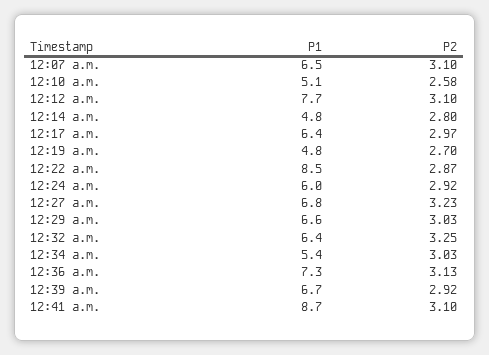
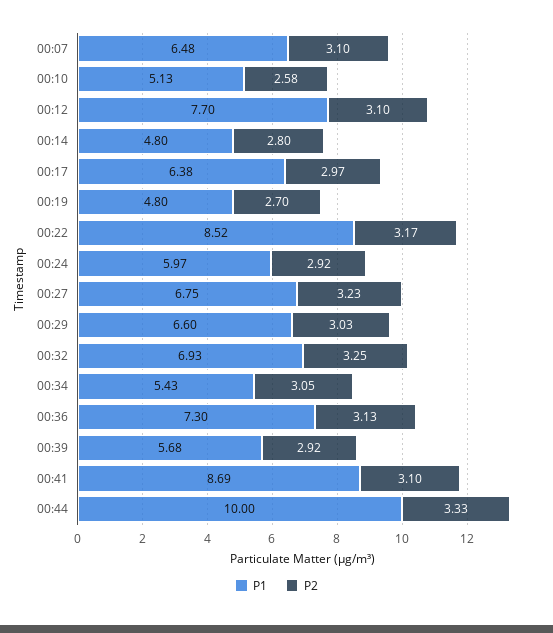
P2, 12:22 a.m.: 2.87 -> 3.17
P1, 12:32 a.m.: 6.4 -> 6.93
P2, 12:34 a.m.: 3.03 -> 3.05
P1, 12:39 a.m.: 6.7 -> 5.68
P1, 00:44: none -> 10
P2, 00:44: none -> 3.33

